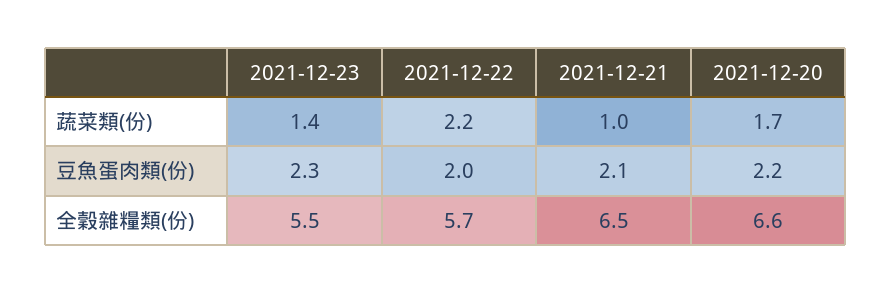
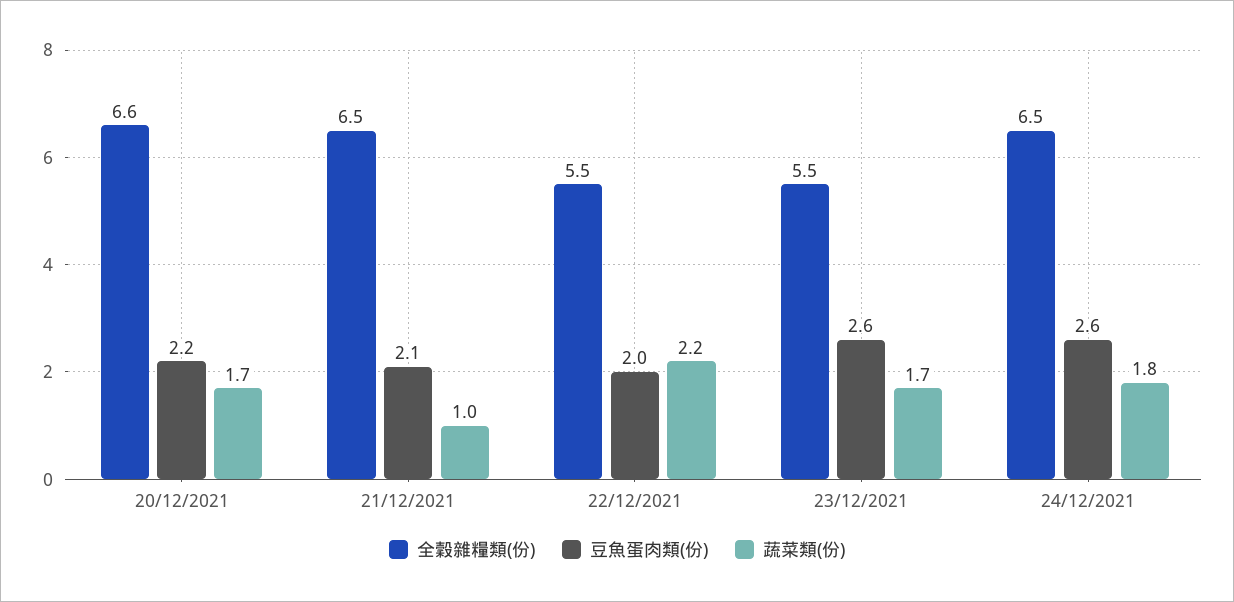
蔬菜類(份), 2021-12-23: 1.4 -> 1.7
豆魚蛋肉類(份), 2021-12-23: 2.3 -> 2.6
全穀雜糧類(份), 2021-12-22: 5.7 -> 5.5
全穀雜糧類(份), 24/12/2021: none -> 6.5
豆魚蛋肉類(份), 24/12/2021: none -> 2.6
蔬菜類(份), 24/12/2021: none -> 1.8

